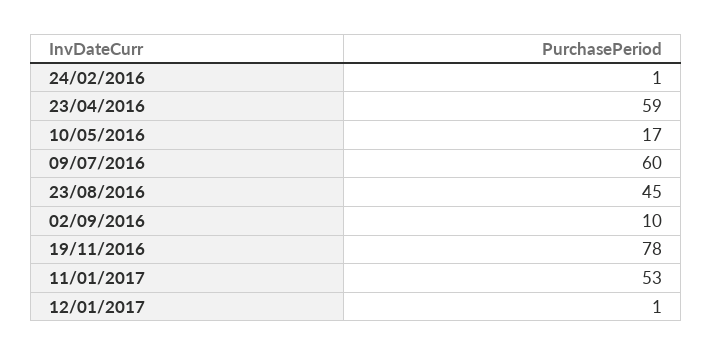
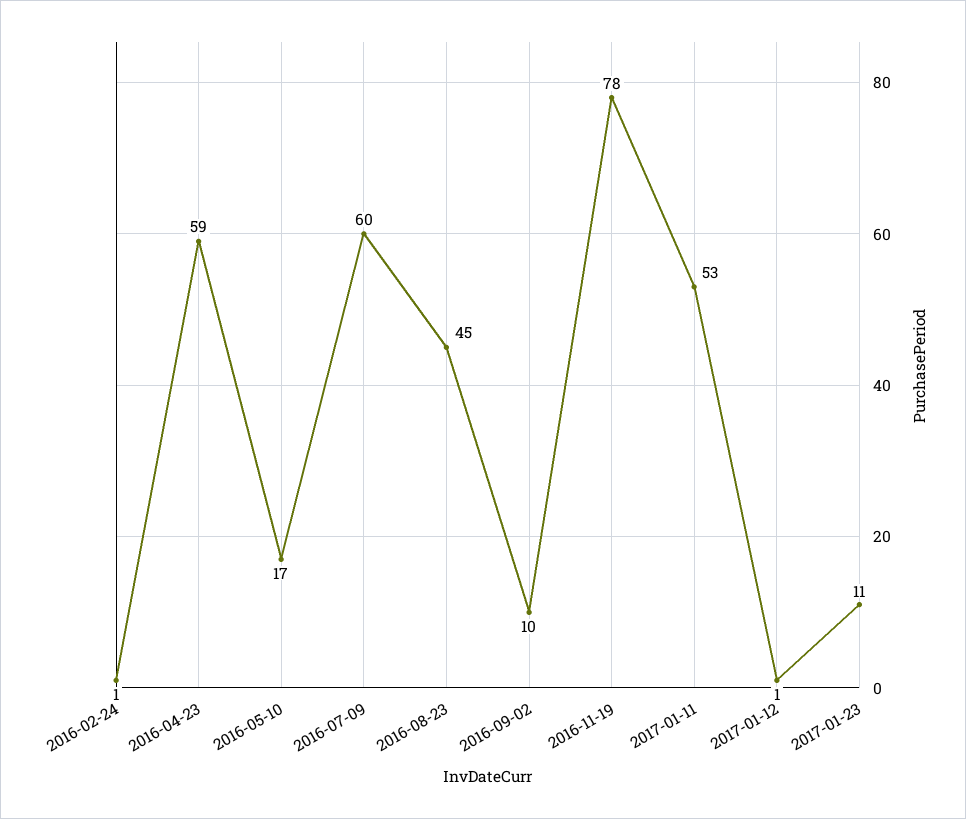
2017-01-23: none -> 11

